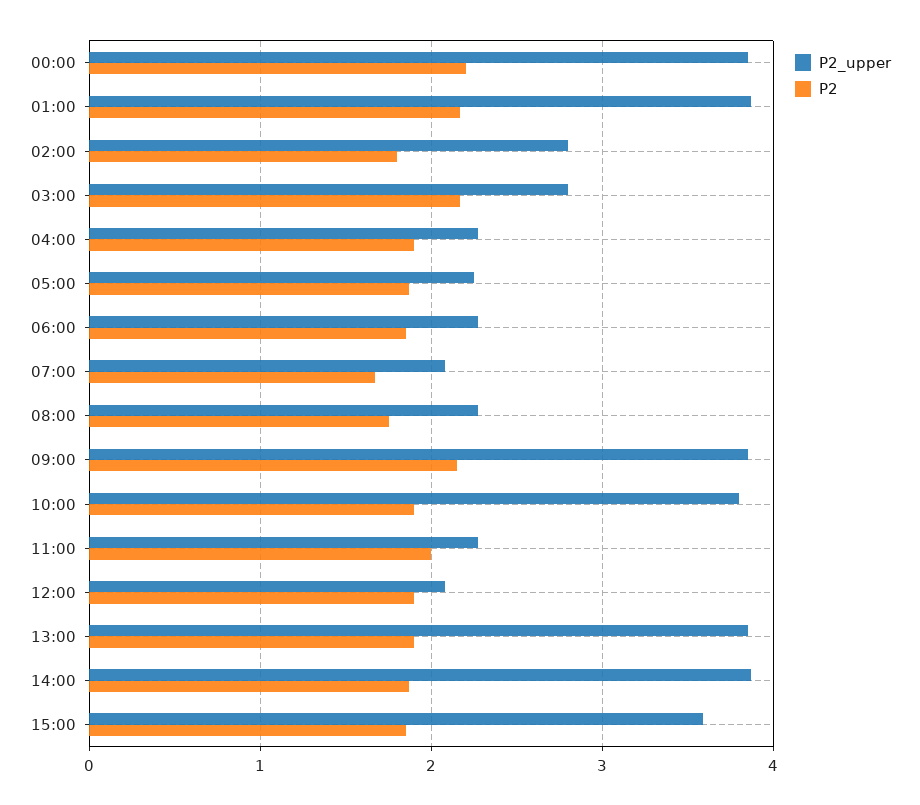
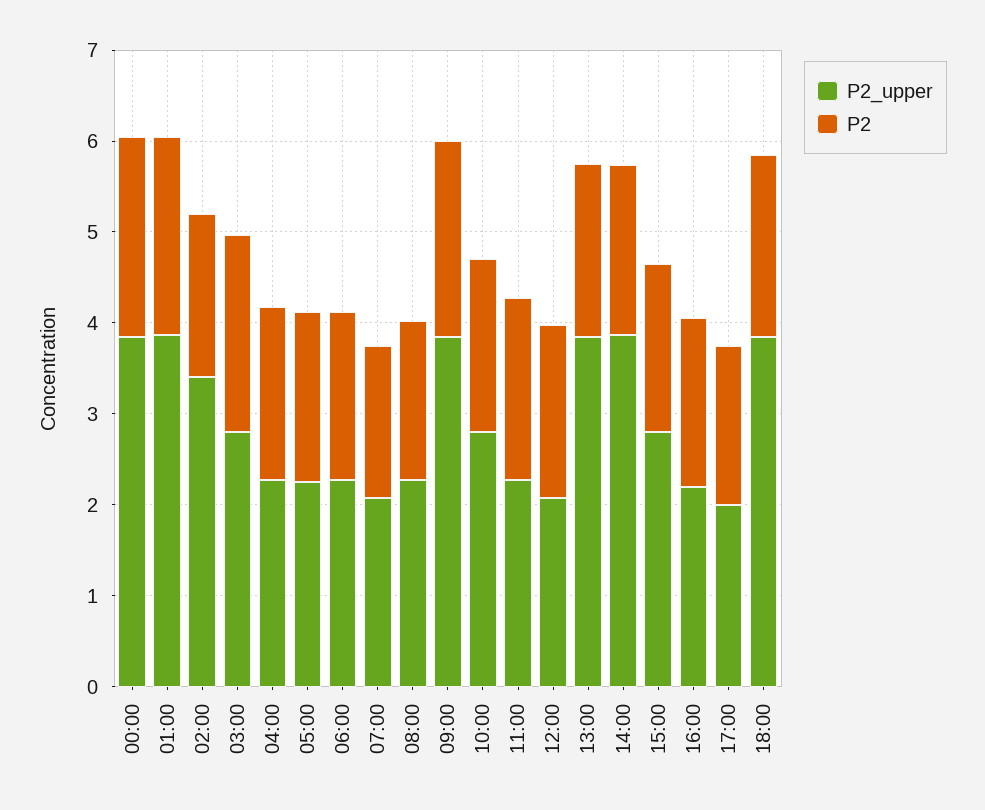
P2_upper, 02:00: 2.8 -> 3.4
P2_upper, 10:00: 3.8 -> 2.8
P2_upper, 15:00: 3.6 -> 2.8
P2_upper, 16:00: none -> 2.2
P2, 16:00: none -> 1.8
P2_upper, 17:00: none -> 2
P2, 17:00: none -> 1.8
P2_upper, 18:00: none -> 3.8
P2, 18:00: none -> 2

